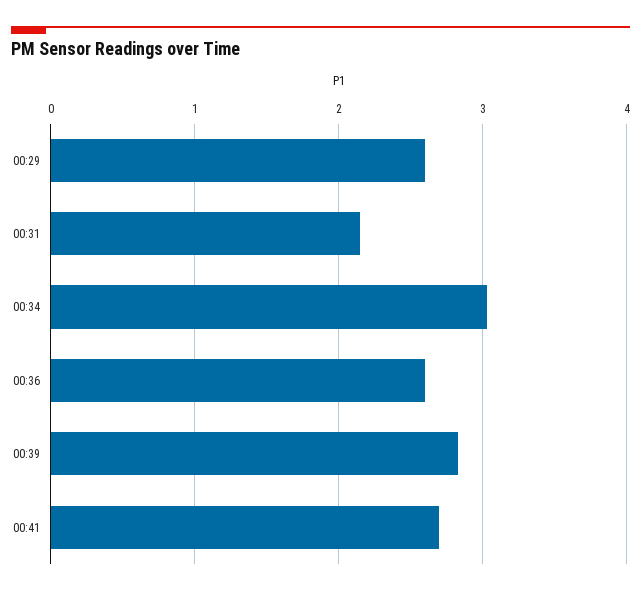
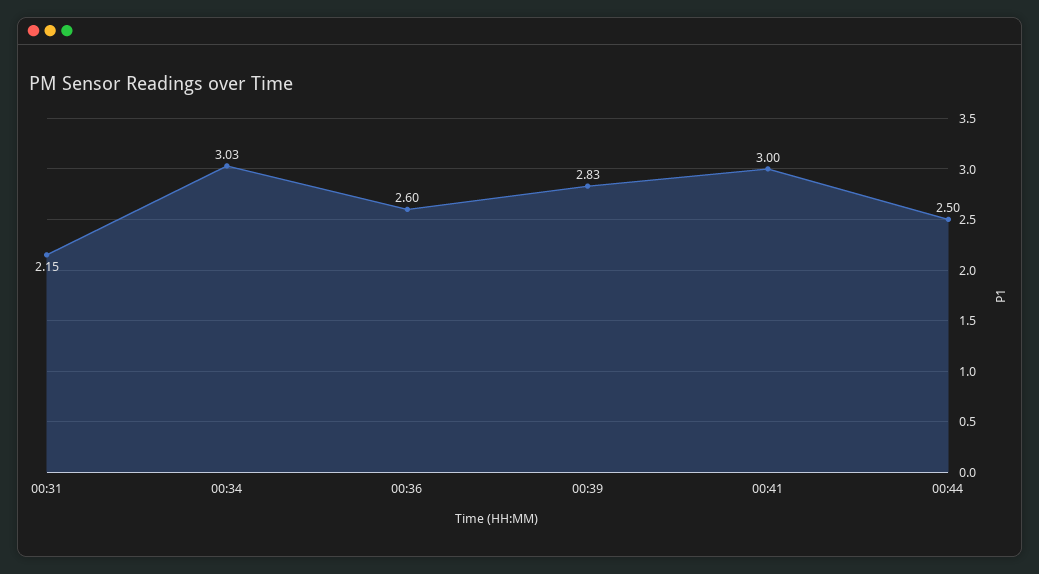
00:29: 2.6 -> none
00:41: 2.7 -> 3
00:44: none -> 2.5

